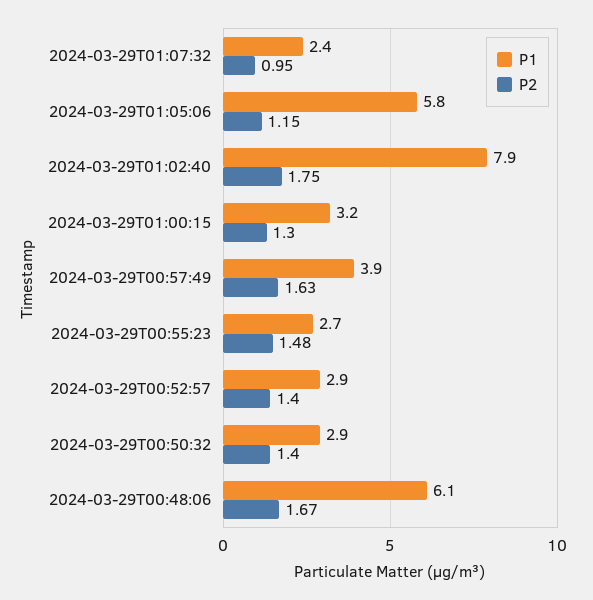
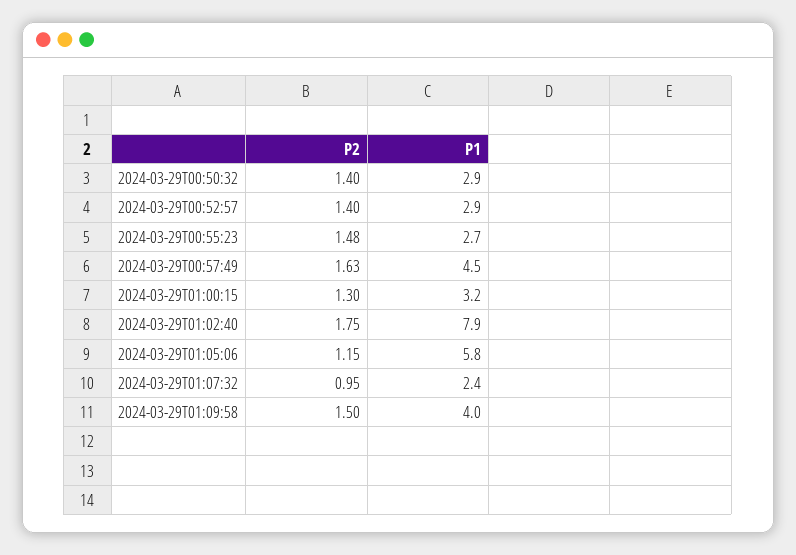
P1, 2024-03-29T00:57:49: 3.9 -> 4.5
P1, 2024-03-29T00:48:06: 6.1 -> none
P2, 2024-03-29T00:48:06: 1.67 -> none
P2, 2024-03-29T01:09:58: none -> 1.5
P1, 2024-03-29T01:09:58: none -> 4

